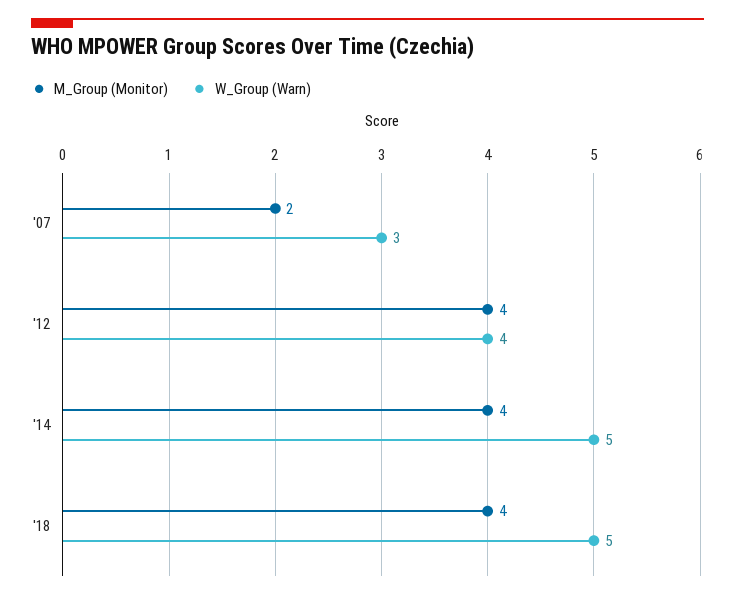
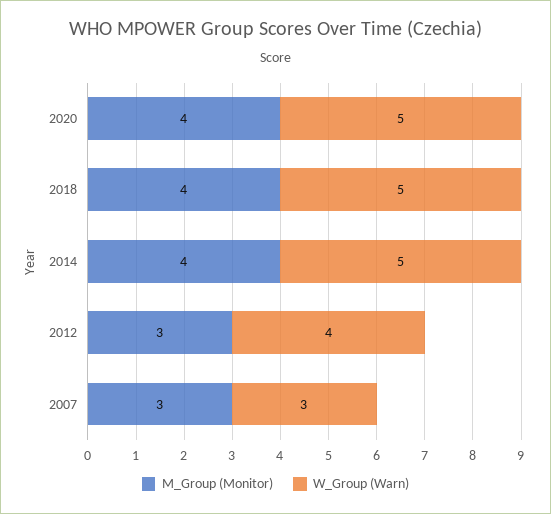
M_Group (Monitor), '07: 2 -> 3
M_Group (Monitor), '12: 4 -> 3
M_Group (Monitor), 2020: none -> 4
W_Group (Warn), 2020: none -> 5

